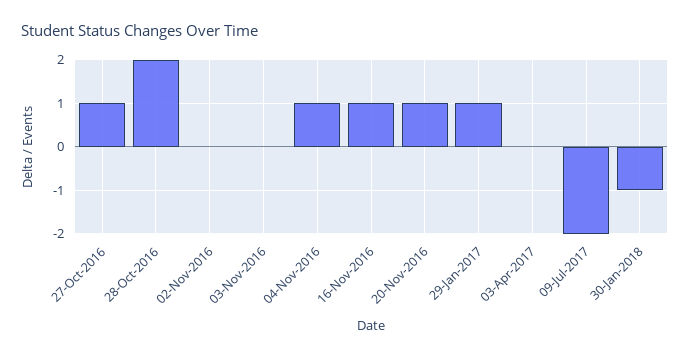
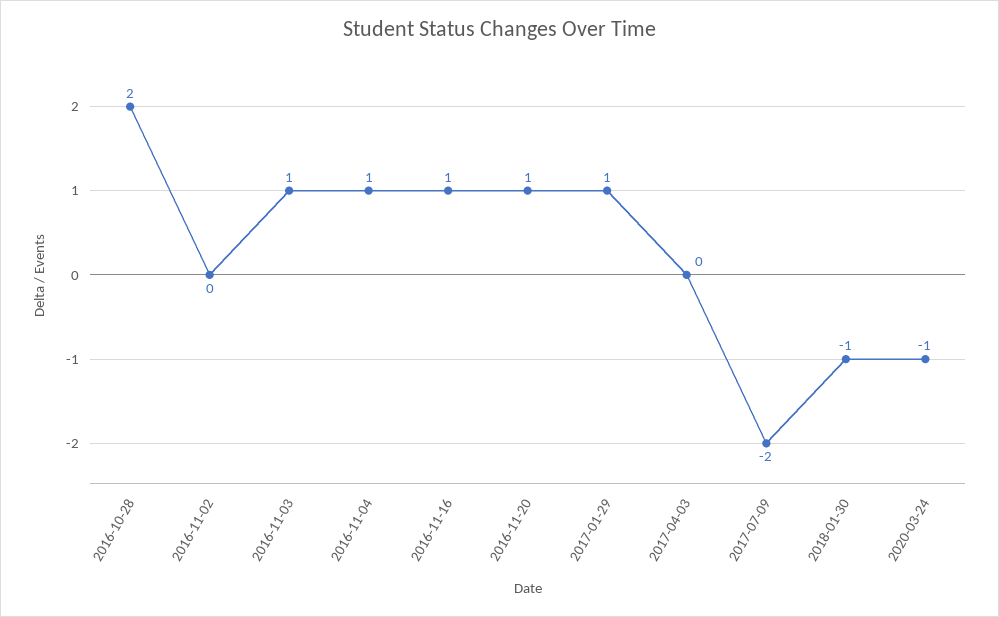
27-Oct-2016: 1 -> none
03-Nov-2016: 0 -> 1
2020-03-24: none -> -1

